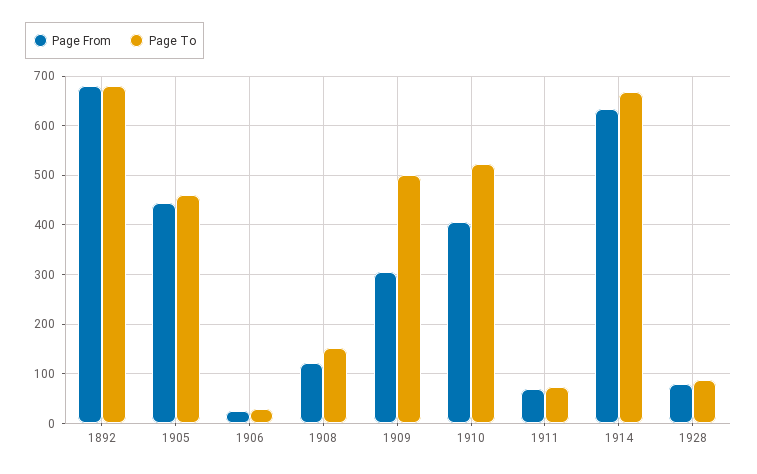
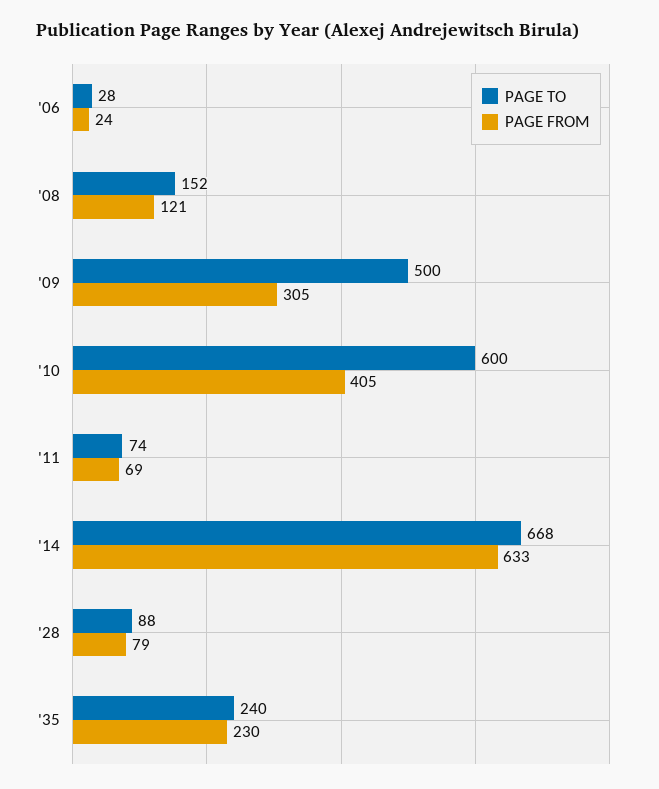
Page From, 1892: 680 -> none
Page To, 1892: 680 -> none
Page From, 1905: 440 -> none
Page To, 1905: 460 -> none
Page To, 1910: 520 -> 600
Page To, '35: none -> 240
Page From, '35: none -> 230

